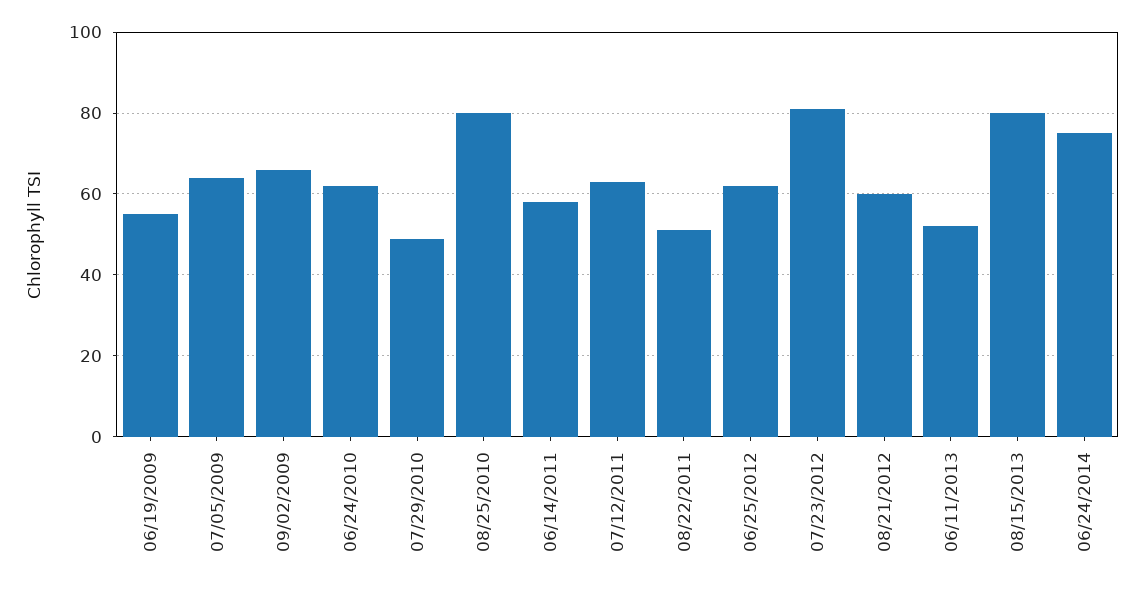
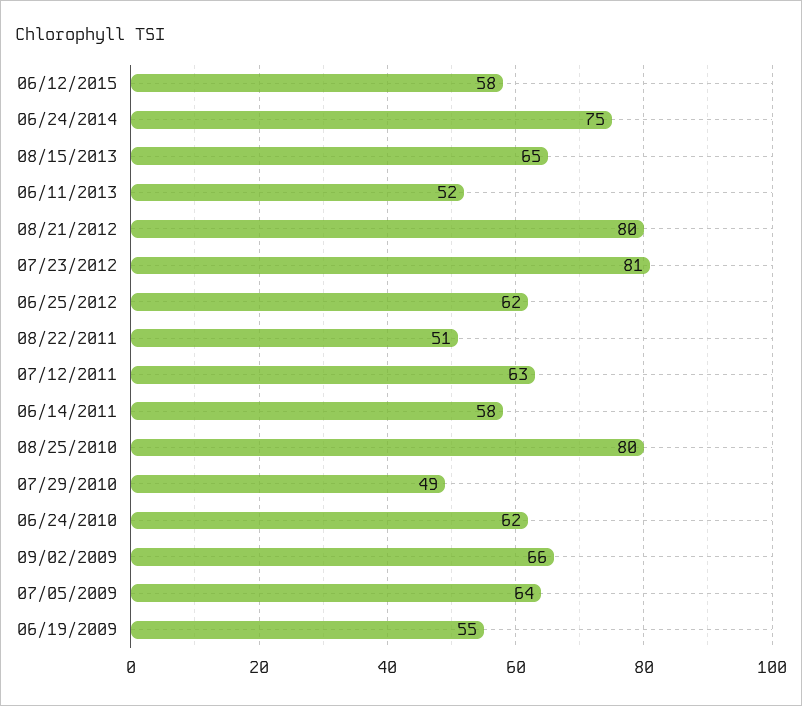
08/21/2012: 60 -> 80
08/15/2013: 80 -> 65
06/12/2015: none -> 58

